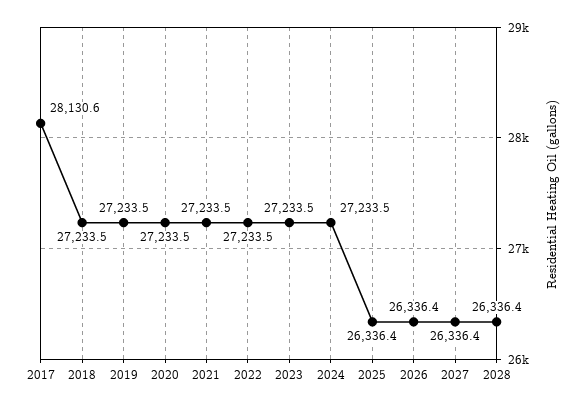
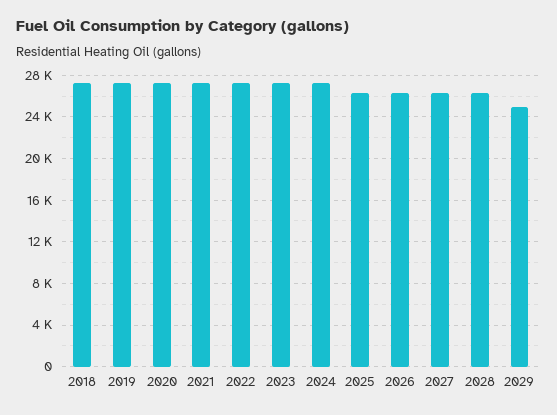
2017: 28130.6 -> none
2029: none -> 25000

